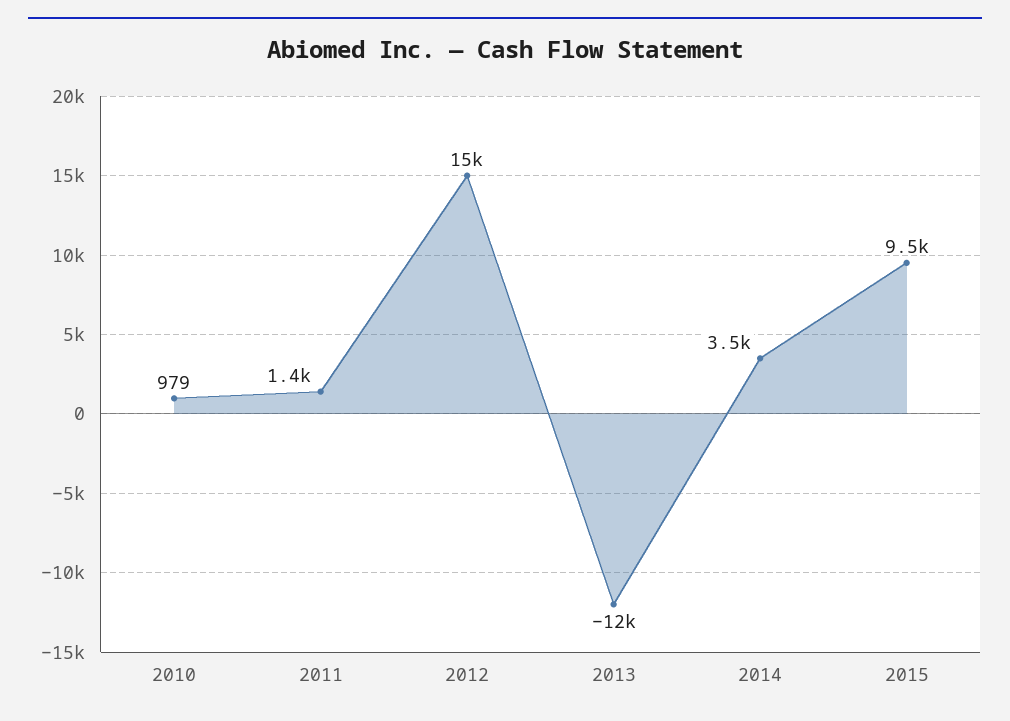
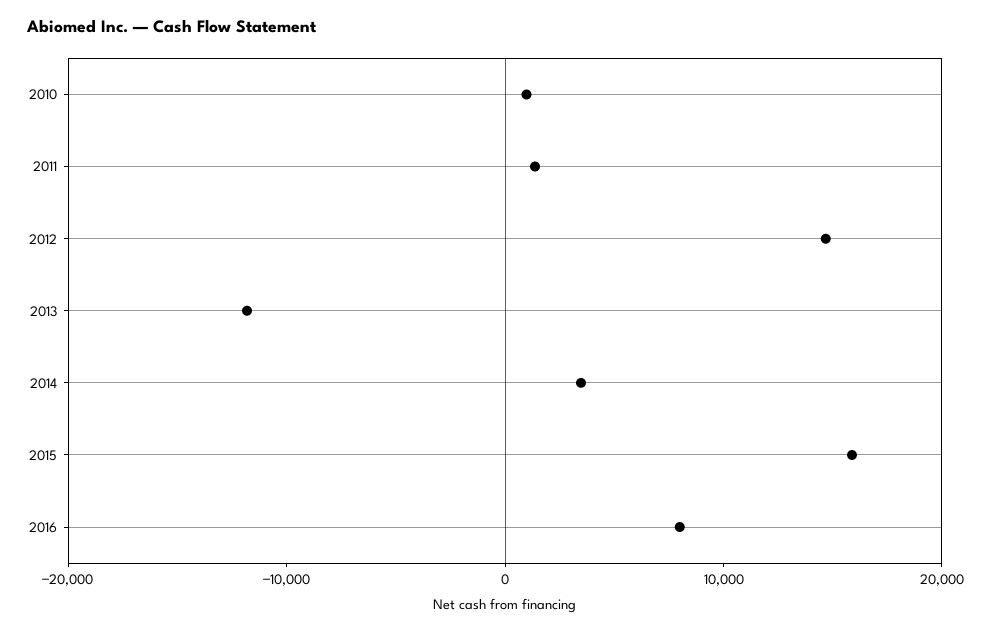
2015: 9500 -> 16000
2016: none -> 8000

